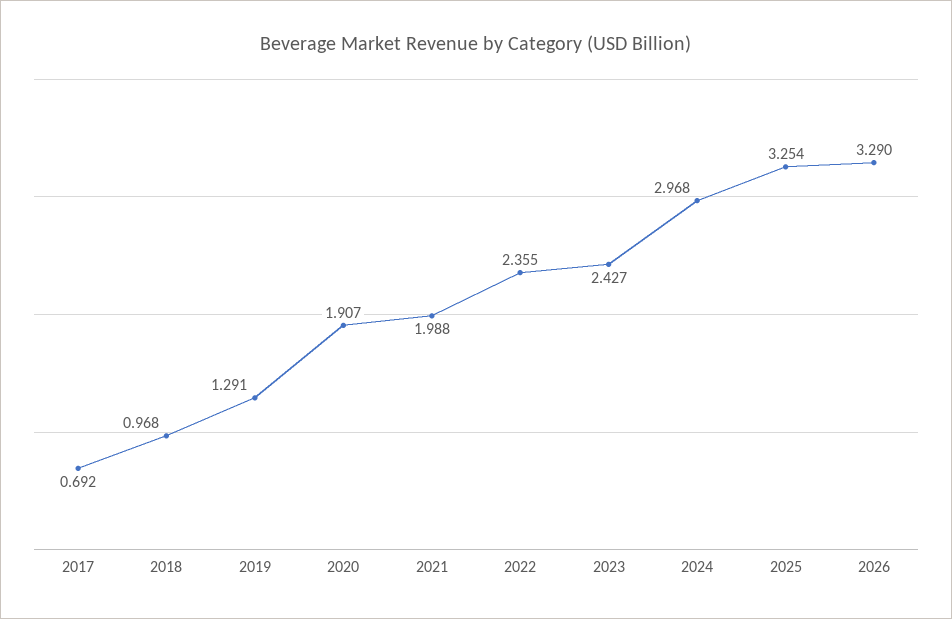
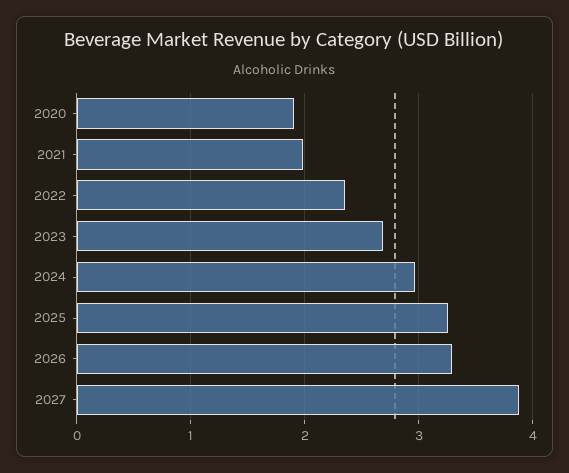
2017: 0.692 -> none
2018: 0.968 -> none
2019: 1.291 -> none
2023: 2.427 -> 2.7
2027: none -> 3.9

